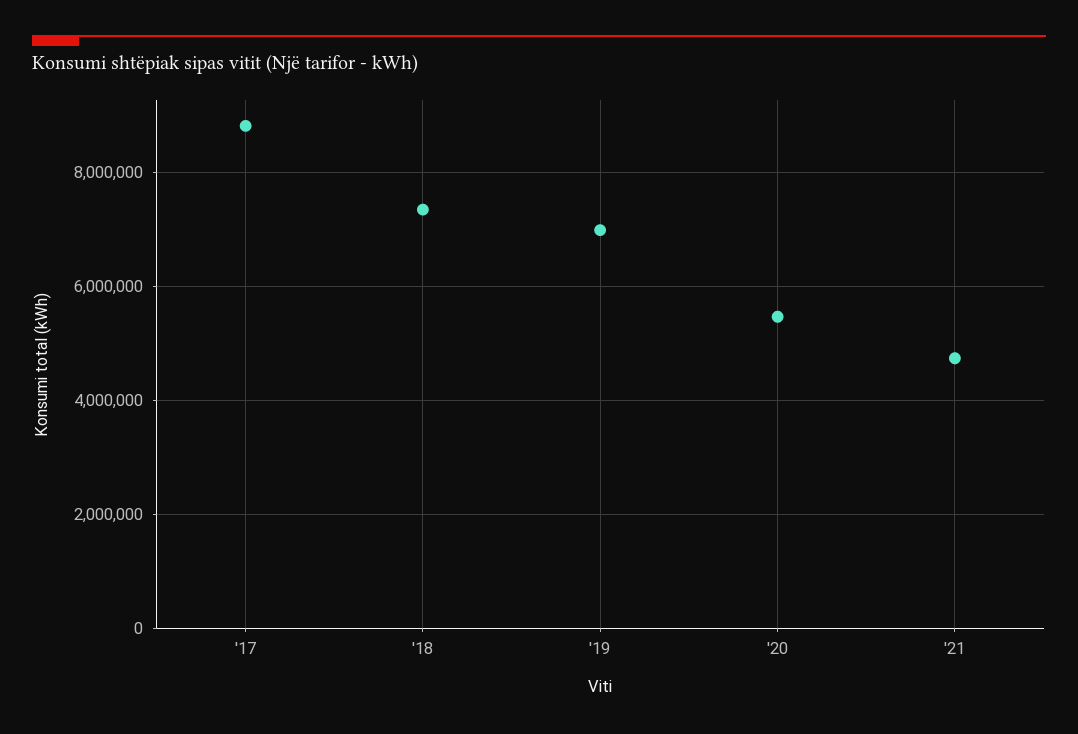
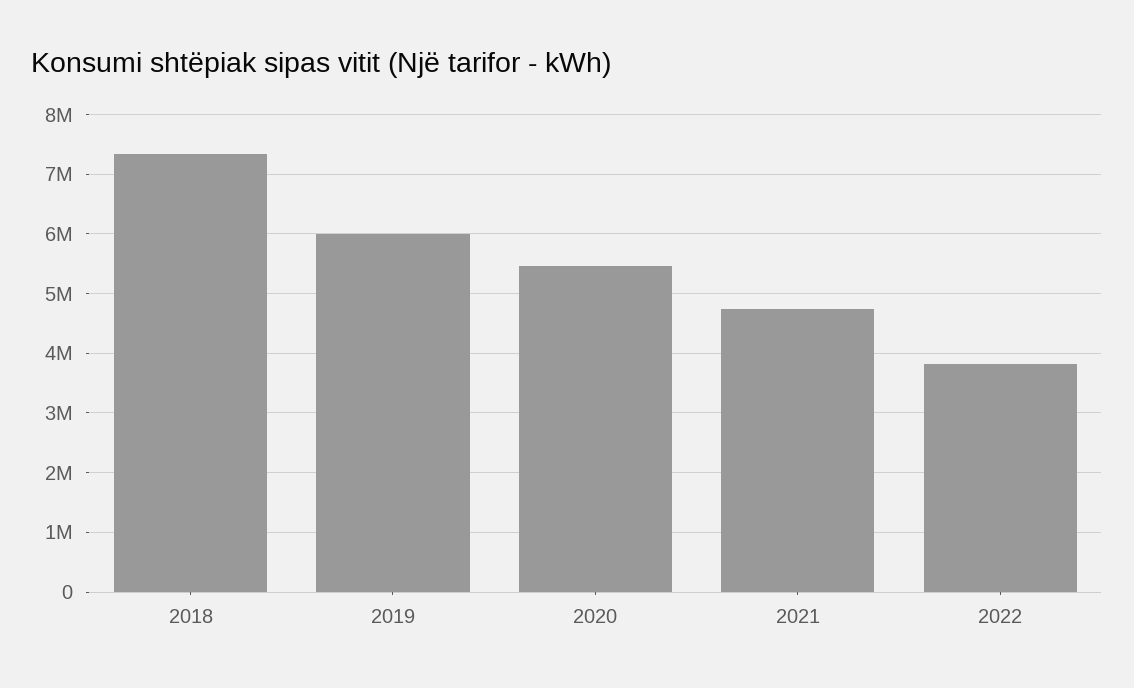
'17: 8800000 -> none
'19: 7000000 -> 6000000
2022: none -> 3800000

